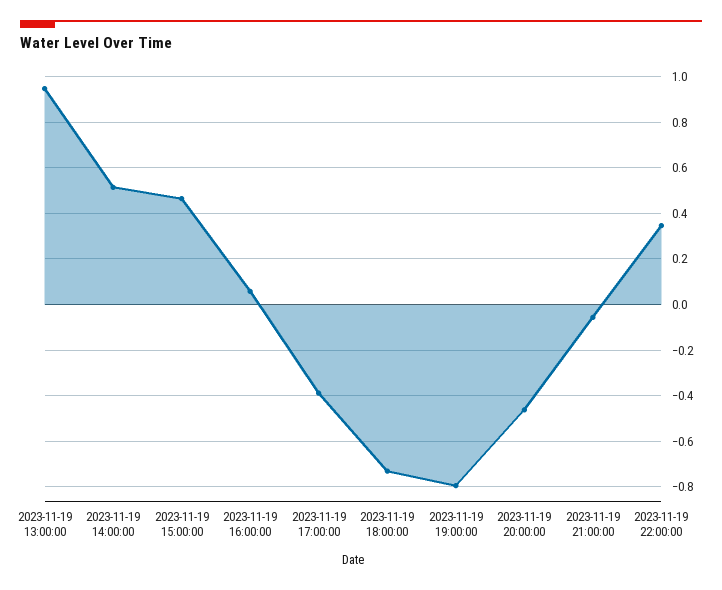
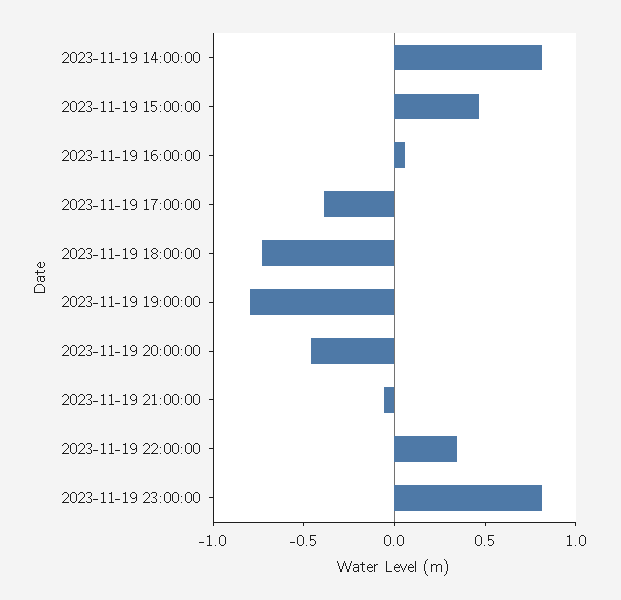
2023-11-19 13:00:00: 0.95 -> none
2023-11-19 14:00:00: 0.5 -> 0.8
2023-11-19 23:00:00: none -> 0.8

